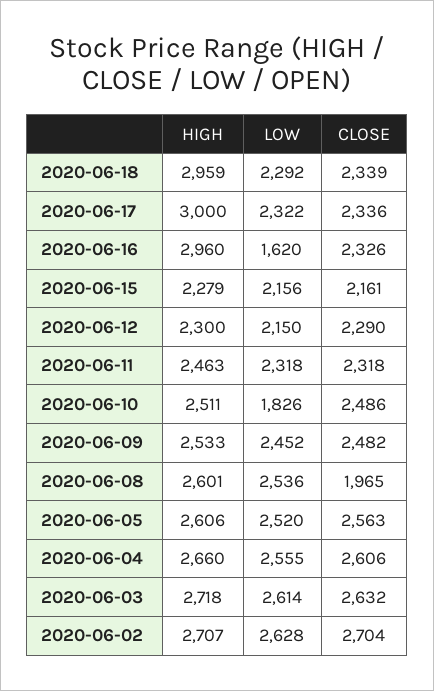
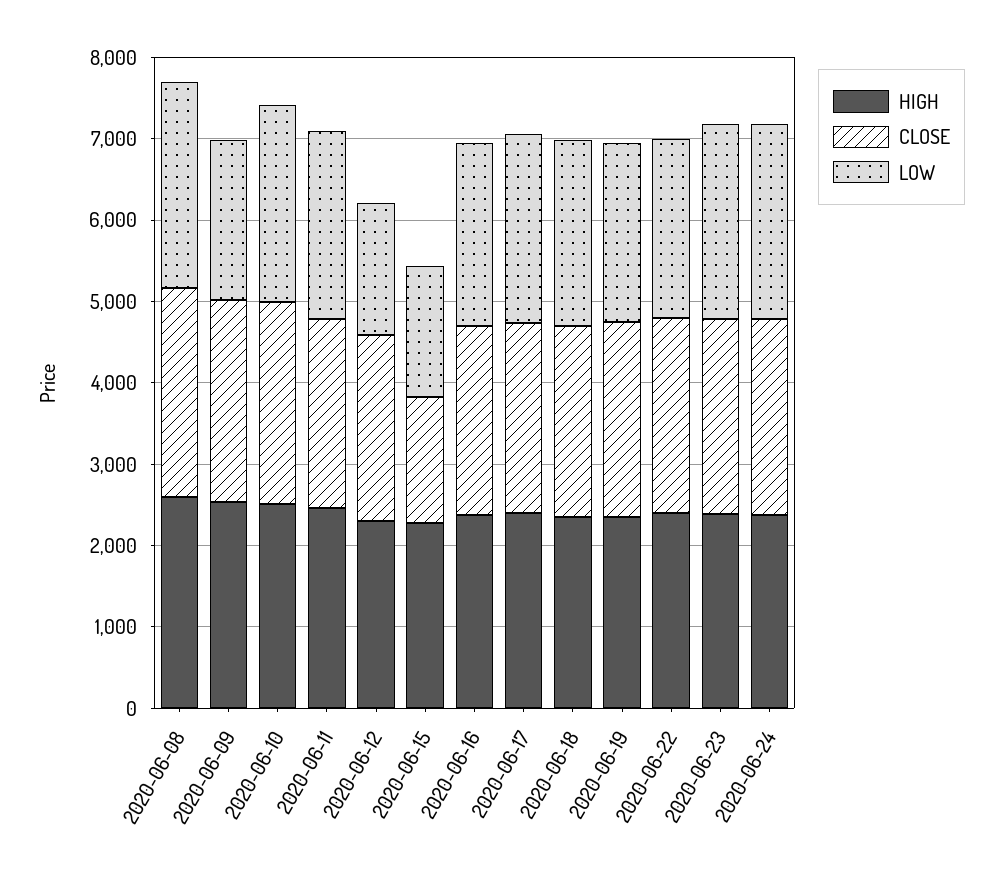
HIGH, 2020-06-18: 2959 -> 2400
HIGH, 2020-06-17: 3000 -> 2400
HIGH, 2020-06-16: 2960 -> 2400
LOW, 2020-06-16: 1620 -> 2200
LOW, 2020-06-15: 2156 -> 1600
CLOSE, 2020-06-15: 2161 -> 1600
LOW, 2020-06-12: 2150 -> 1600
LOW, 2020-06-10: 1826 -> 2400
LOW, 2020-06-09: 2452 -> 2000
CLOSE, 2020-06-08: 1965 -> 2600
HIGH, 2020-06-05: 2606 -> none
LOW, 2020-06-05: 2520 -> none
CLOSE, 2020-06-05: 2563 -> none
HIGH, 2020-06-04: 2660 -> none
LOW, 2020-06-04: 2555 -> none
CLOSE, 2020-06-04: 2606 -> none
HIGH, 2020-06-03: 2718 -> none
LOW, 2020-06-03: 2614 -> none
CLOSE, 2020-06-03: 2632 -> none
HIGH, 2020-06-02: 2707 -> none
LOW, 2020-06-02: 2628 -> none
CLOSE, 2020-06-02: 2704 -> none
HIGH, 2020-06-19: none -> 2400
CLOSE, 2020-06-19: none -> 2400
LOW, 2020-06-19: none -> 2200
HIGH, 2020-06-22: none -> 2400
CLOSE, 2020-06-22: none -> 2400
LOW, 2020-06-22: none -> 2200
HIGH, 2020-06-23: none -> 2400
CLOSE, 2020-06-23: none -> 2400
LOW, 2020-06-23: none -> 2400
HIGH, 2020-06-24: none -> 2400
CLOSE, 2020-06-24: none -> 2400
LOW, 2020-06-24: none -> 2400

